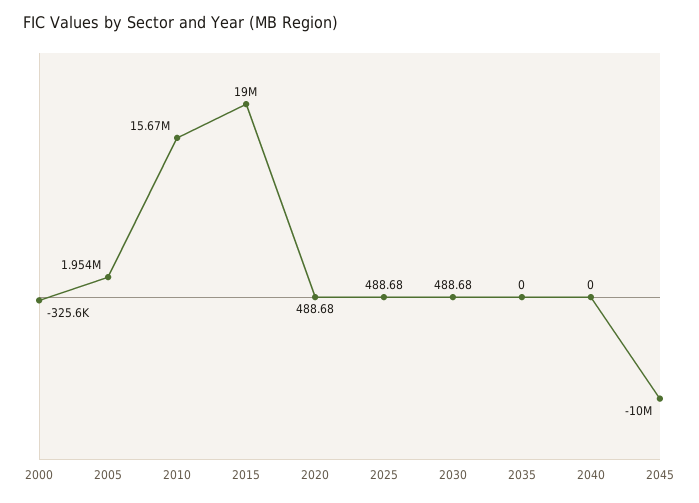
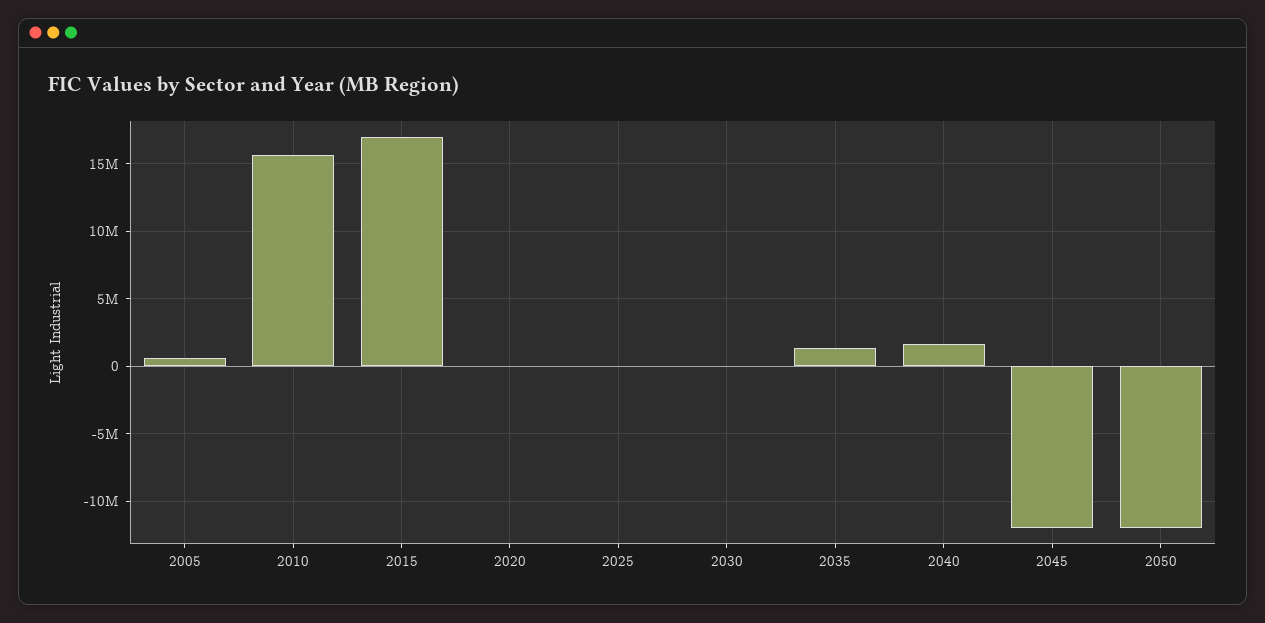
2000: -325600 -> none
2005: 1954000 -> 500000
2015: 19000000 -> 17000000
2035: 0 -> 1500000
2040: 0 -> 1500000
2045: -10000000 -> -12000000
2050: none -> -12000000

